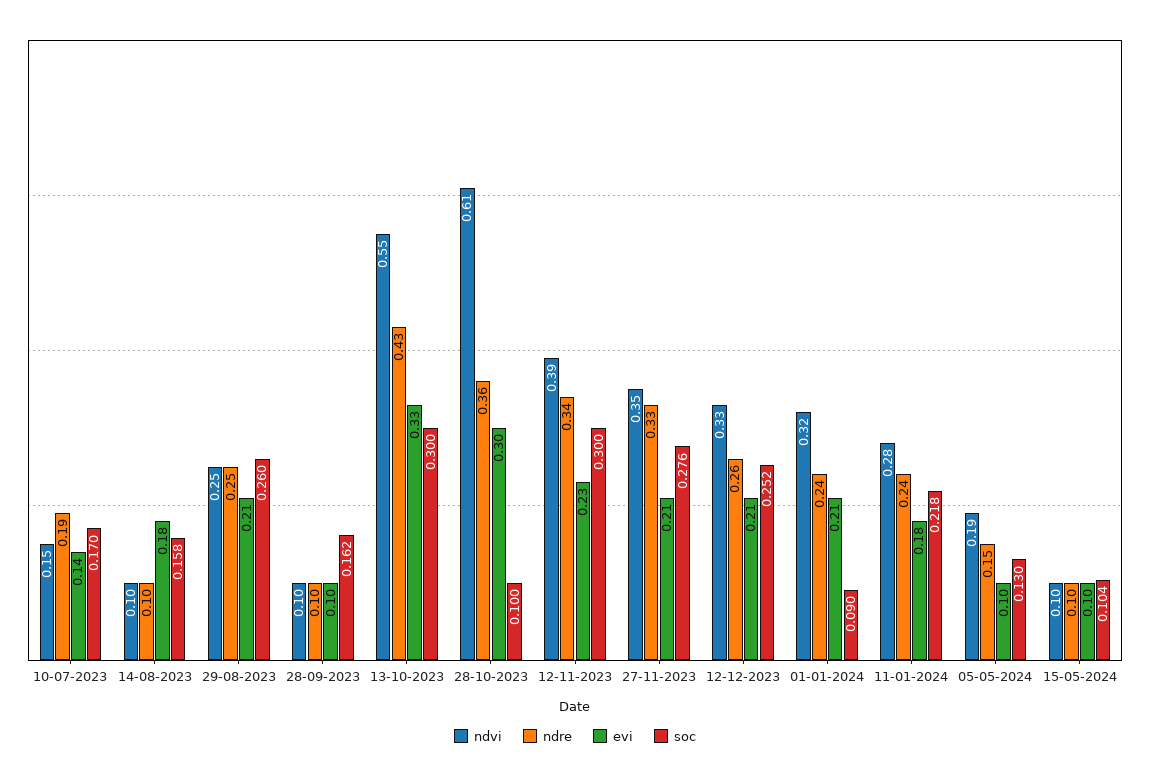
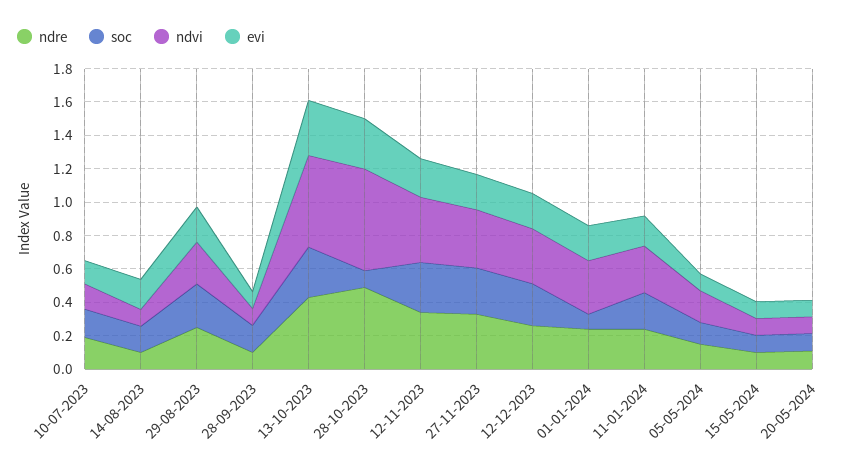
ndre, 28-10-2023: 0.36 -> 0.5
ndre, 20-05-2024: none -> 0.1
soc, 20-05-2024: none -> 0.1
ndvi, 20-05-2024: none -> 0.1
evi, 20-05-2024: none -> 0.1

